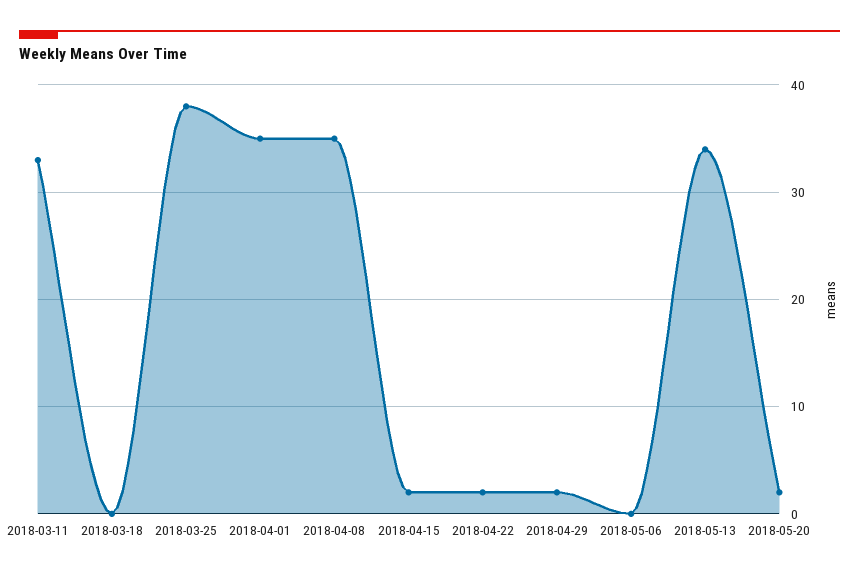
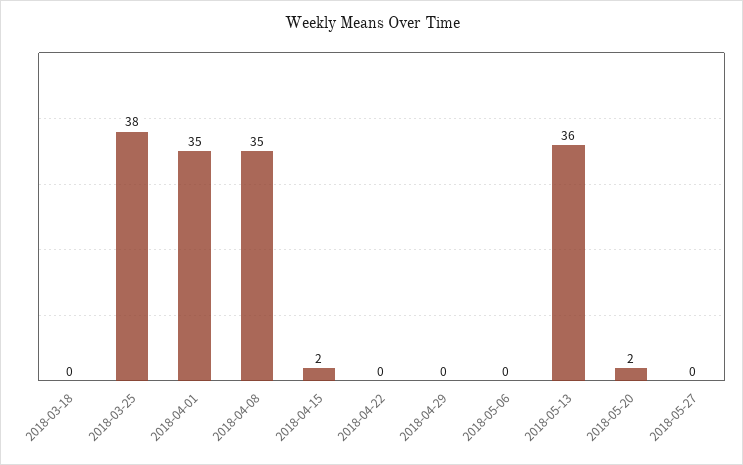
2018-03-11: 33 -> none
2018-04-22: 2 -> 0
2018-04-29: 2 -> 0
2018-05-13: 34 -> 36
2018-05-27: none -> 0

